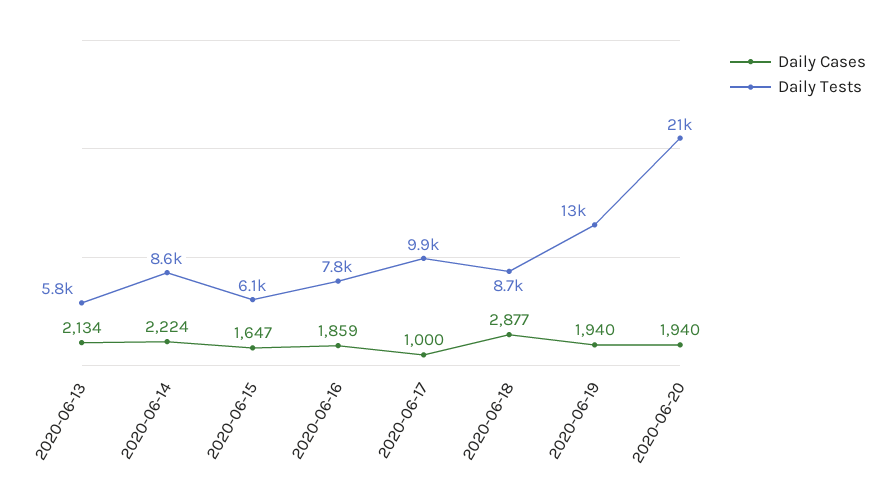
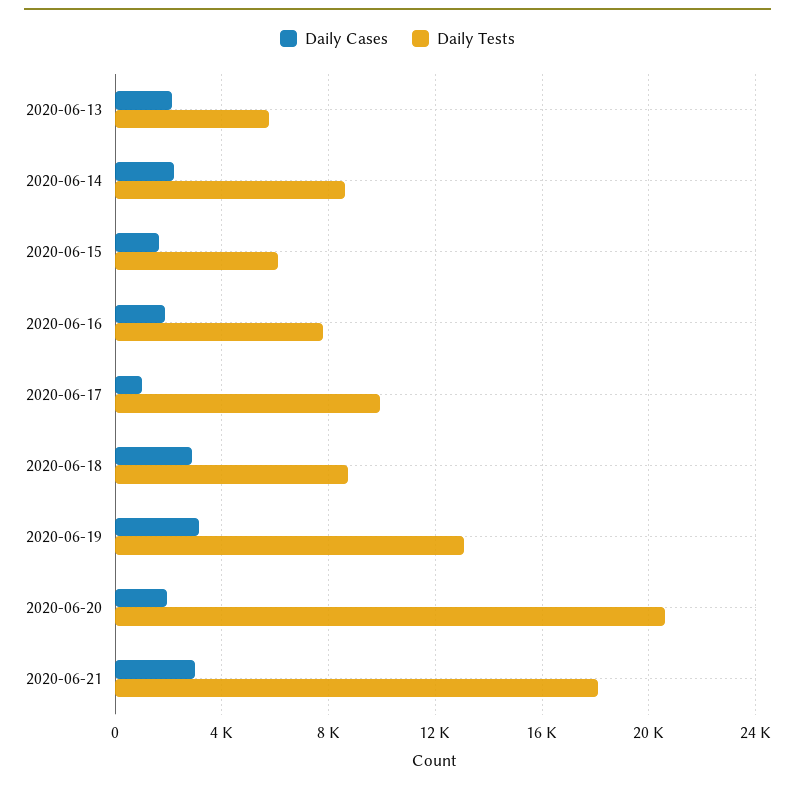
Daily Cases, 2020-06-19: 1940 -> 3000
Daily Cases, 2020-06-21: none -> 3000
Daily Tests, 2020-06-21: none -> 18000

